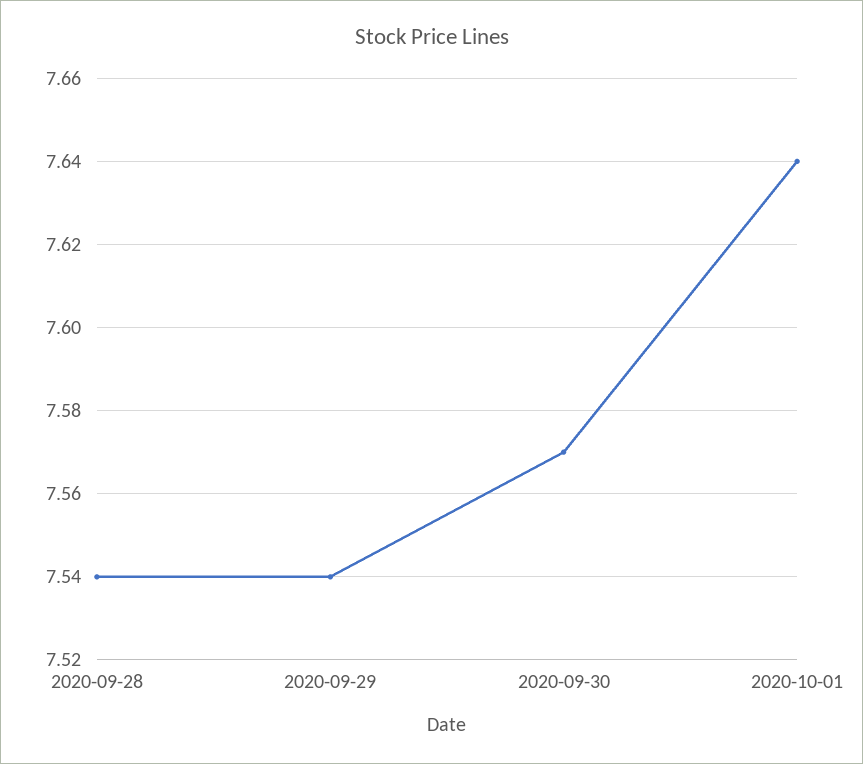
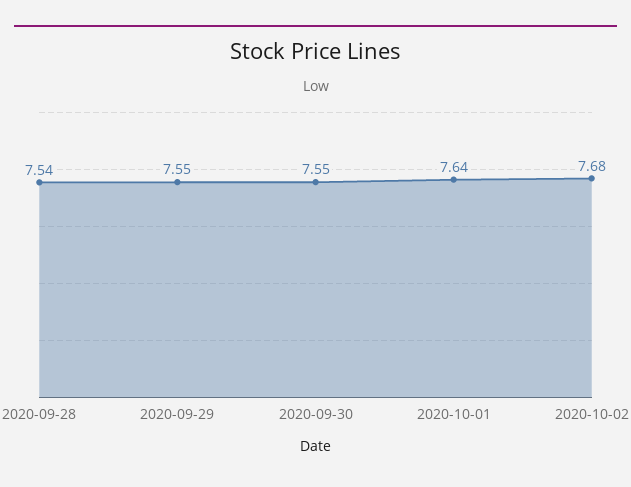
2020-09-29: 7.54 -> 7.55
2020-09-30: 7.57 -> 7.55
2020-10-02: none -> 7.68

